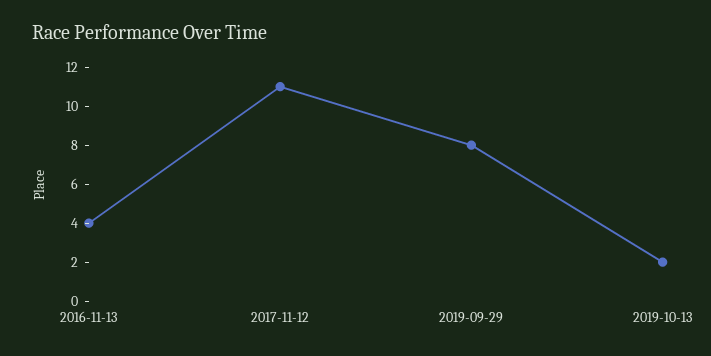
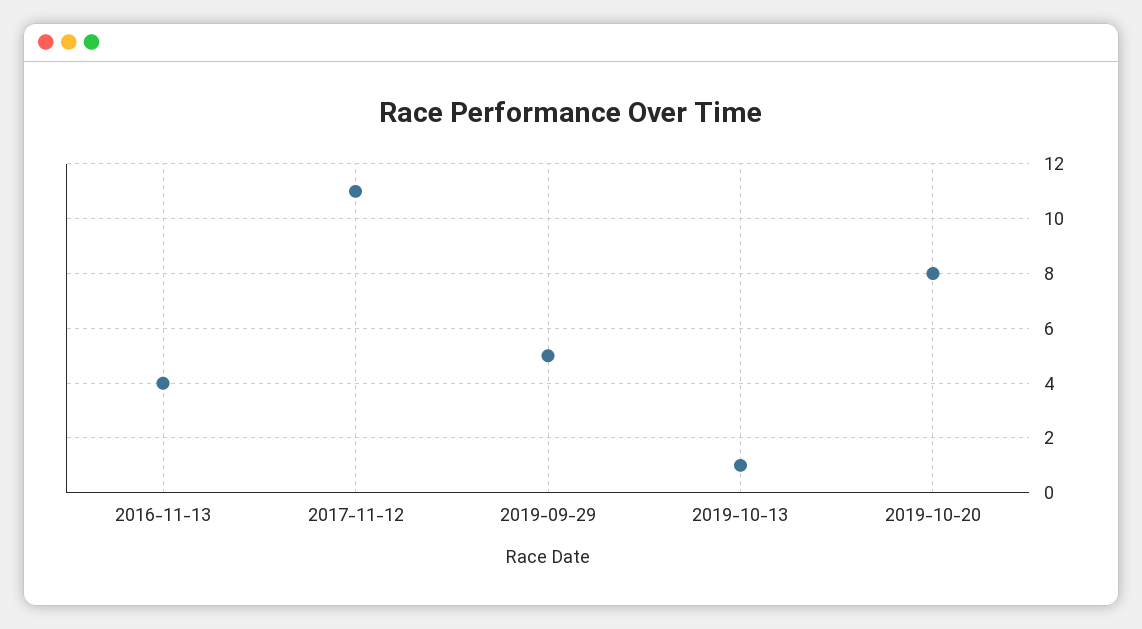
2019-09-29: 8 -> 5
2019-10-13: 2 -> 1
2019-10-20: none -> 8

